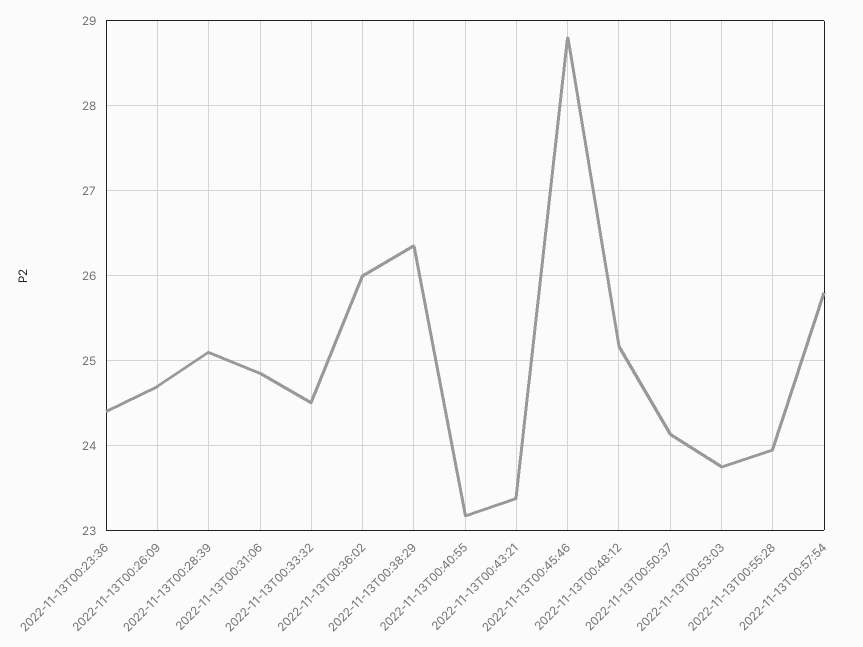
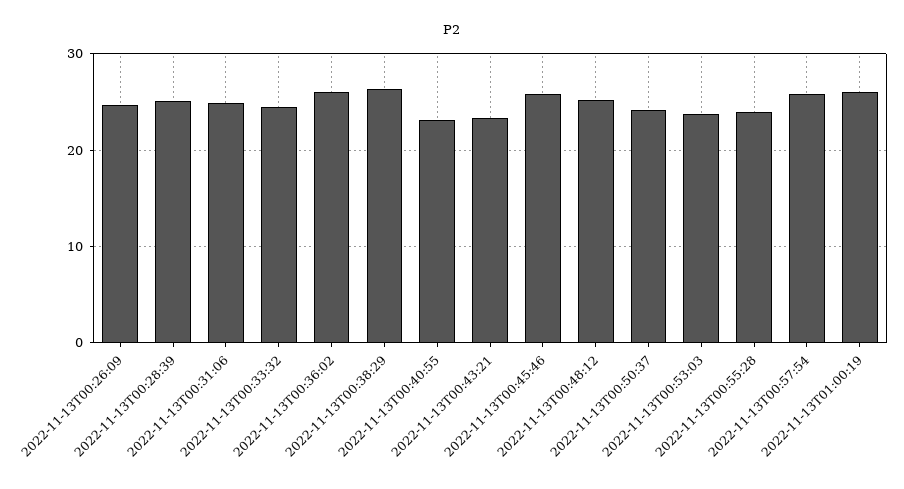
2022-11-13T00:23:36: 24.4 -> none
2022-11-13T00:45:46: 28.8 -> 26
2022-11-13T01:00:19: none -> 26

